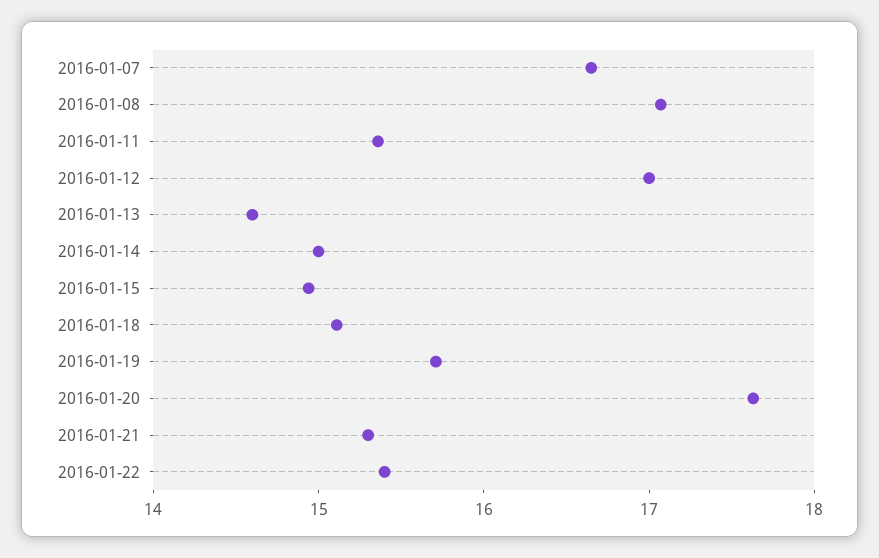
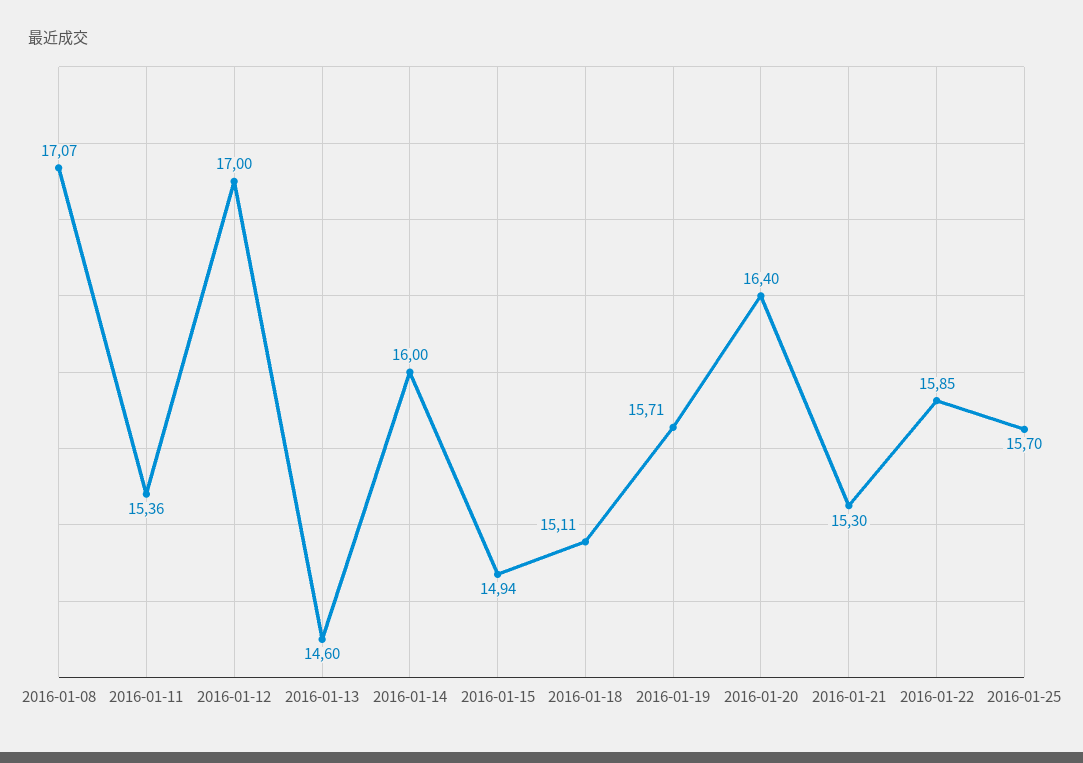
2016-01-07: 16.6 -> none
2016-01-14: 15 -> 16
2016-01-20: 17.6 -> 16.4
2016-01-22: 15.4 -> 15.85
2016-01-25: none -> 15.7

